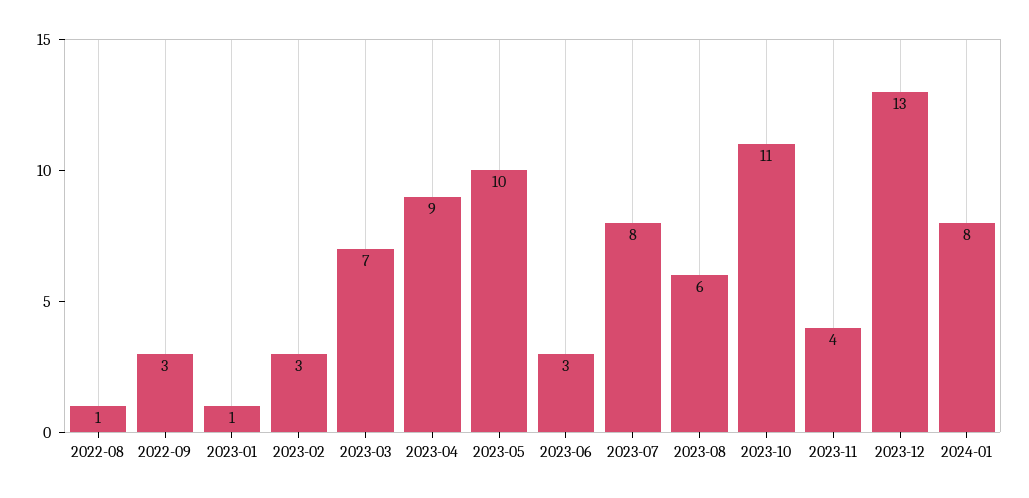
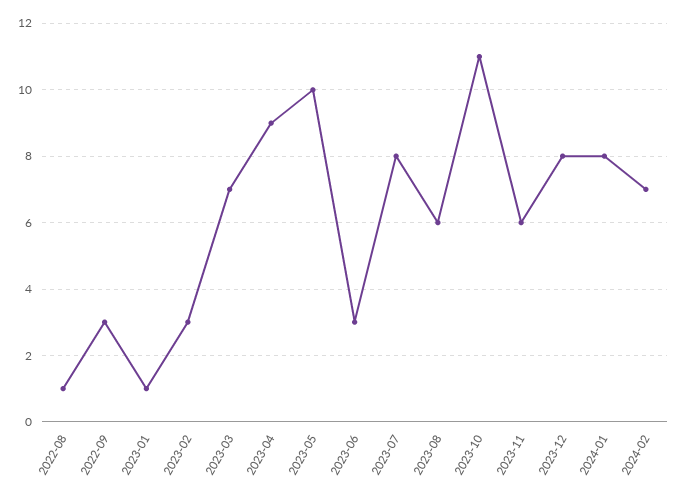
2023-11: 4 -> 6
2023-12: 13 -> 8
2024-02: none -> 7

